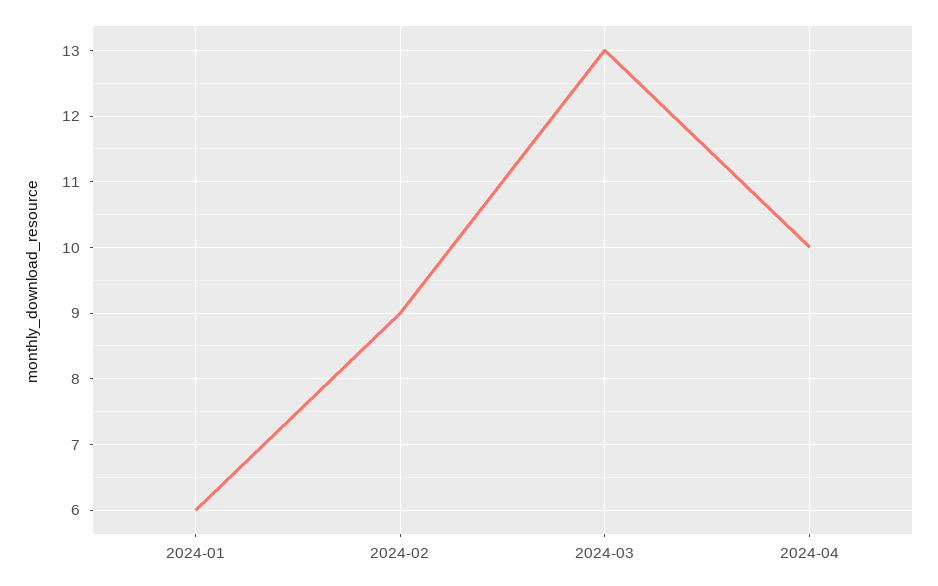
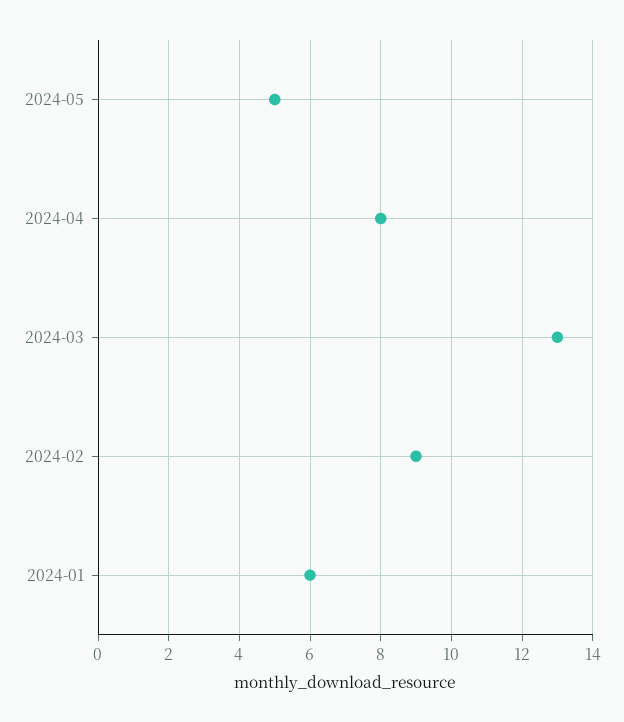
2024-04: 10 -> 8
2024-05: none -> 5

